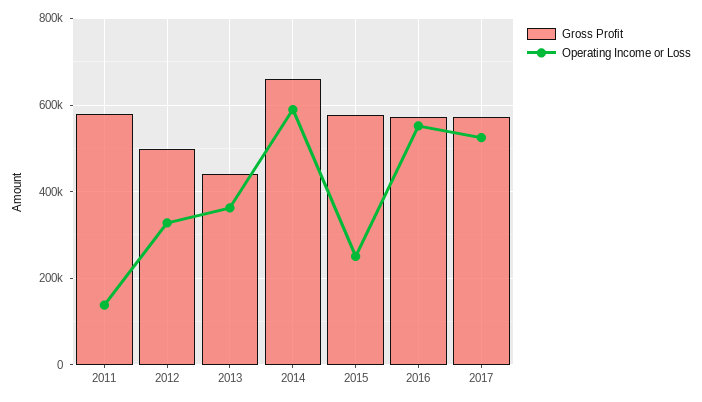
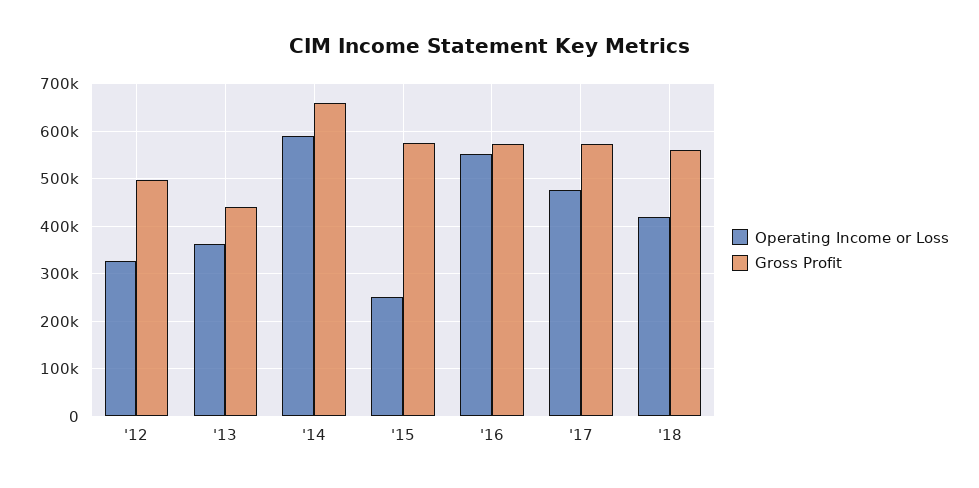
Gross Profit, 2011: 580000 -> none
Operating Income or Loss, 2011: 140000 -> none
Operating Income or Loss, 2017: 520000 -> 480000
Operating Income or Loss, '18: none -> 420000
Gross Profit, '18: none -> 560000

